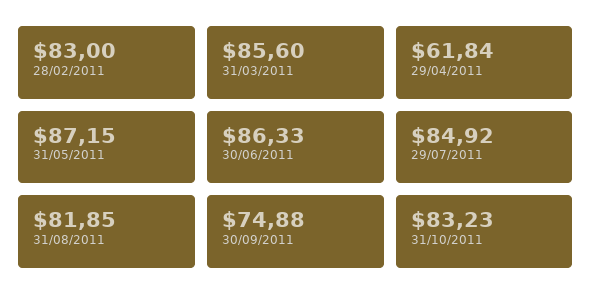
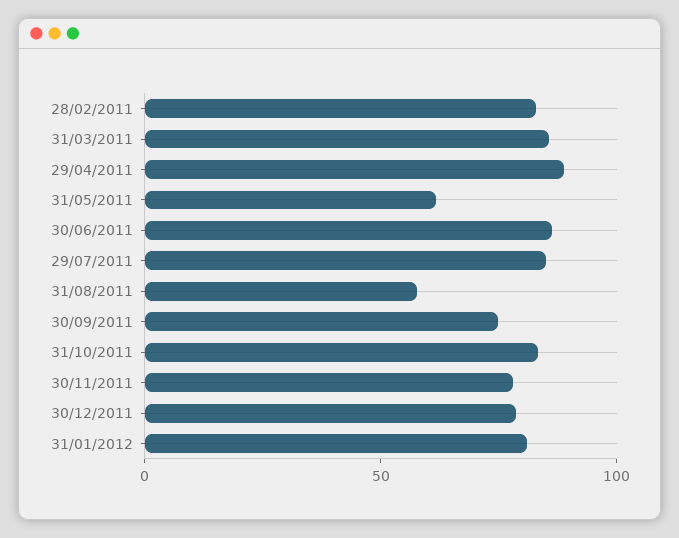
29/04/2011: 61.84 -> 90
31/05/2011: 87.15 -> 60
31/08/2011: 81.85 -> 60
30/11/2011: none -> 80
30/12/2011: none -> 80
31/01/2012: none -> 80

